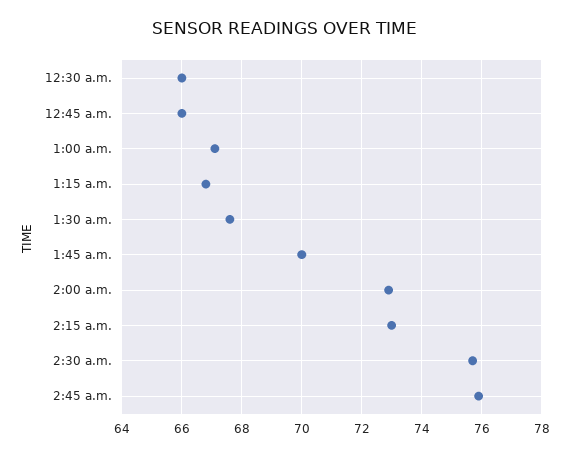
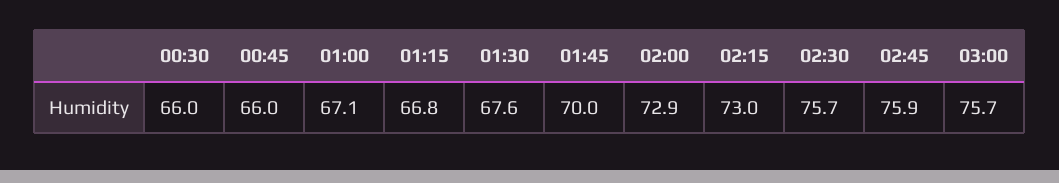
03:00: none -> 75.7

